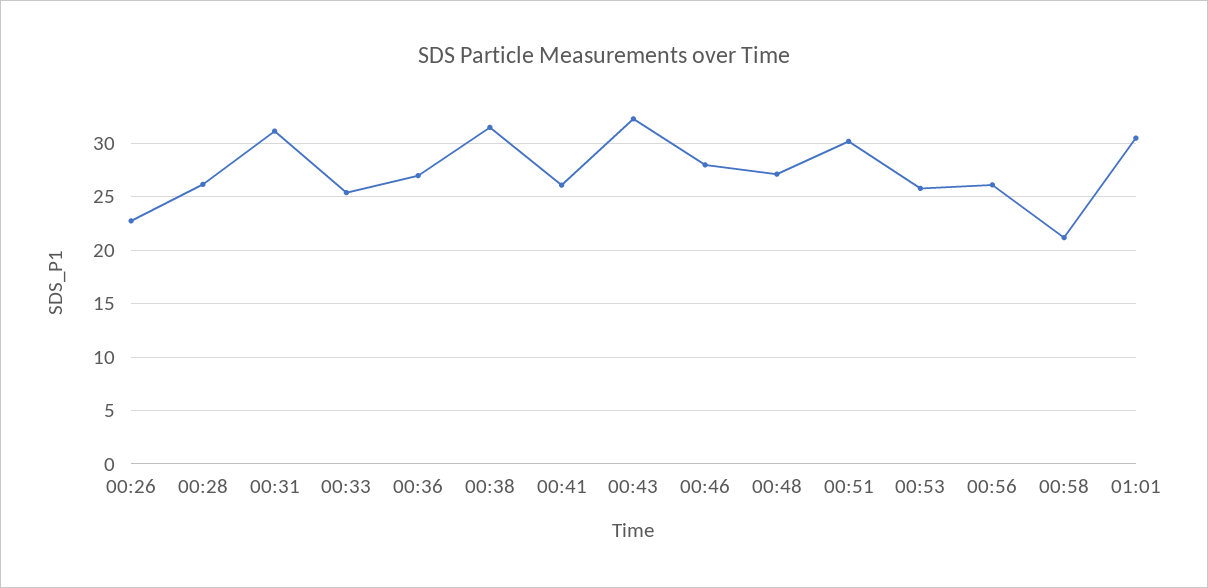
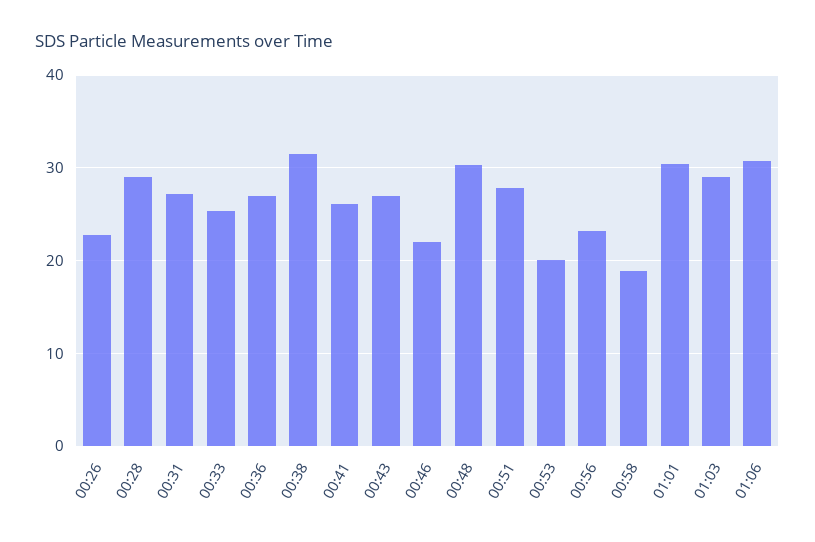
00:28: 26 -> 29
00:31: 31 -> 27
00:43: 32 -> 27
00:46: 28 -> 22
00:48: 27 -> 30
00:51: 30 -> 28
00:53: 26 -> 20
00:56: 26 -> 23
00:58: 21 -> 19
01:03: none -> 29
01:06: none -> 31

